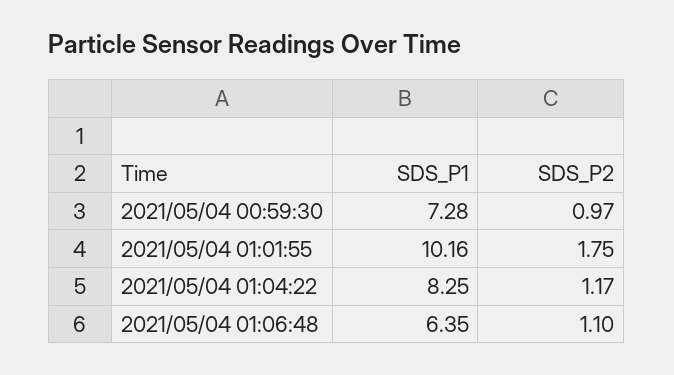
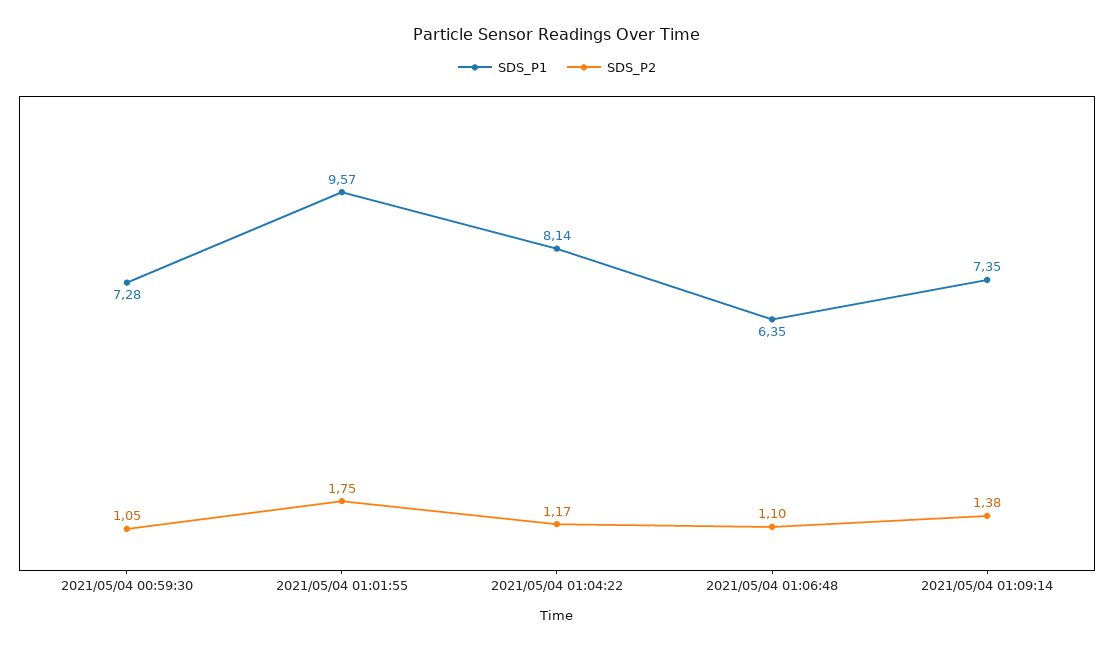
SDS_P2, 2021/05/04 00:59:30: 0.97 -> 1.05
SDS_P1, 2021/05/04 01:01:55: 10.16 -> 9.57
SDS_P1, 2021/05/04 01:04:22: 8.25 -> 8.14
SDS_P1, 2021/05/04 01:09:14: none -> 7.35
SDS_P2, 2021/05/04 01:09:14: none -> 1.38

